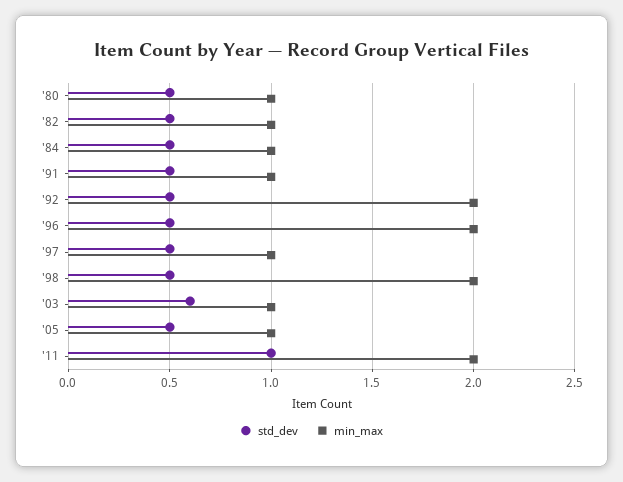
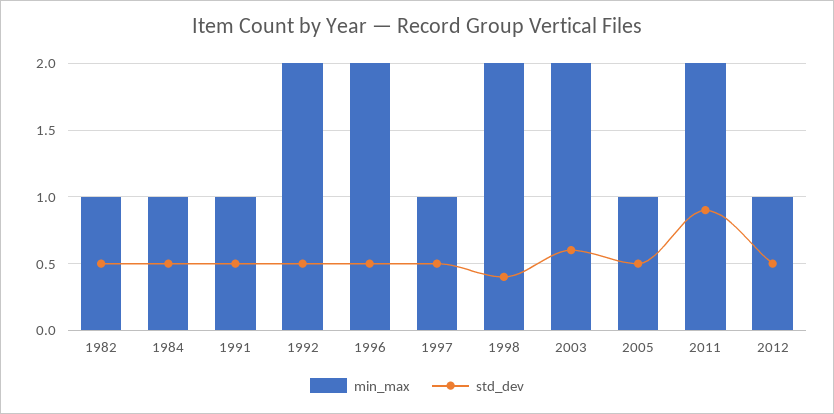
std_dev, '80: 0.5 -> none
min_max, '80: 1 -> none
std_dev, '98: 0.5 -> 0.4
min_max, '03: 1 -> 2
std_dev, '11: 1 -> 0.9
min_max, 2012: none -> 1
std_dev, 2012: none -> 0.5

